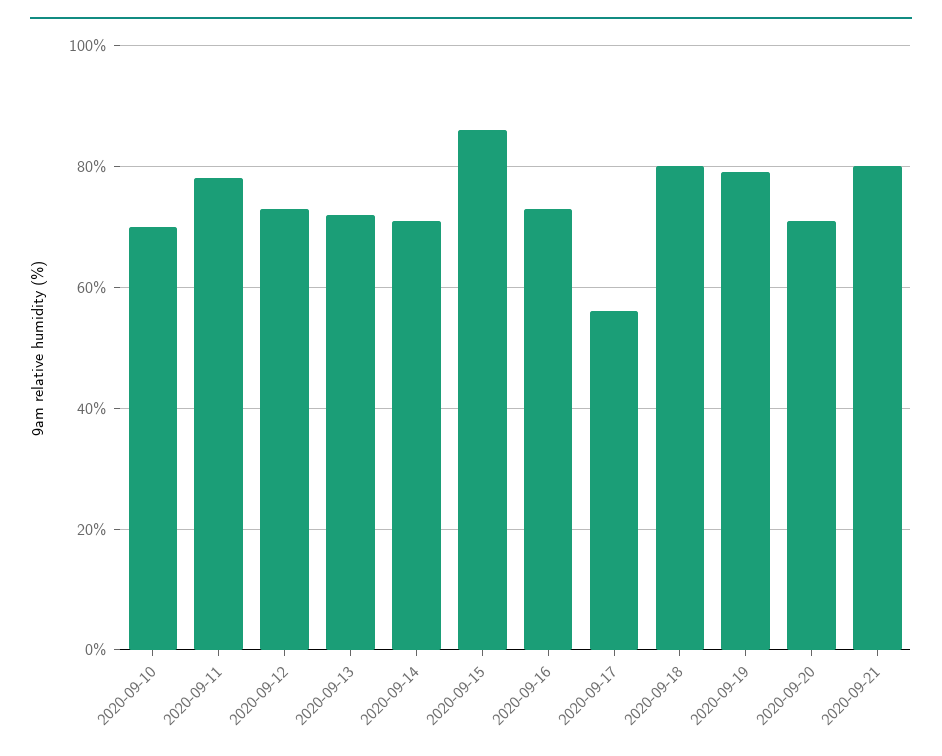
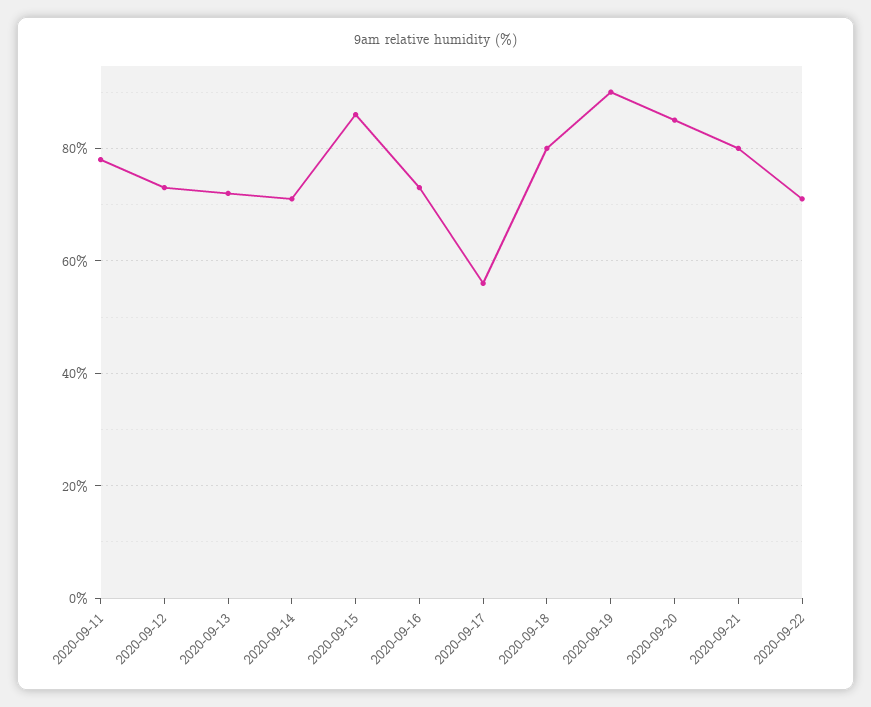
2020-09-10: 70 -> none
2020-09-19: 80 -> 90
2020-09-20: 70 -> 85
2020-09-22: none -> 70

